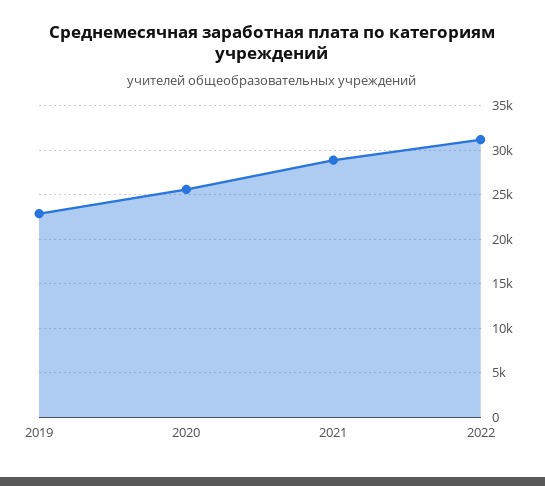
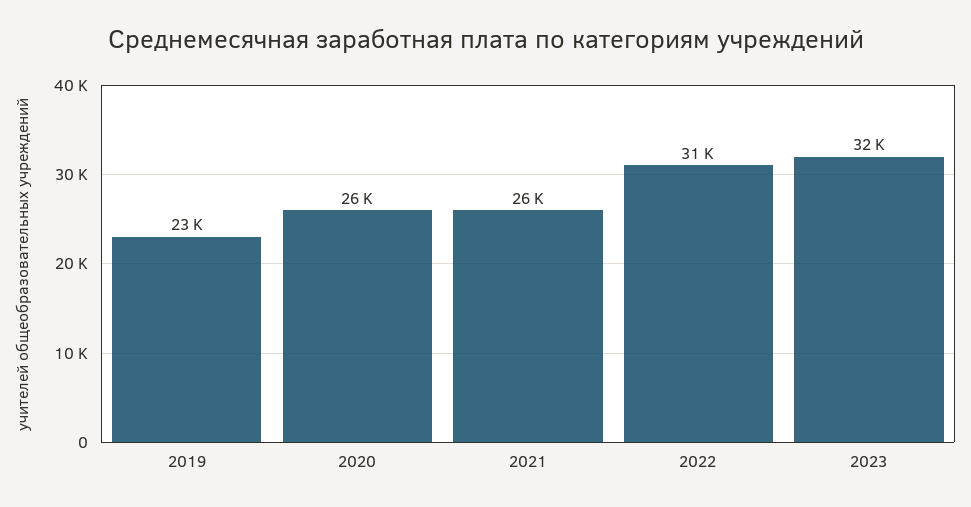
2021: 29000 -> 26000
2023: none -> 32000

